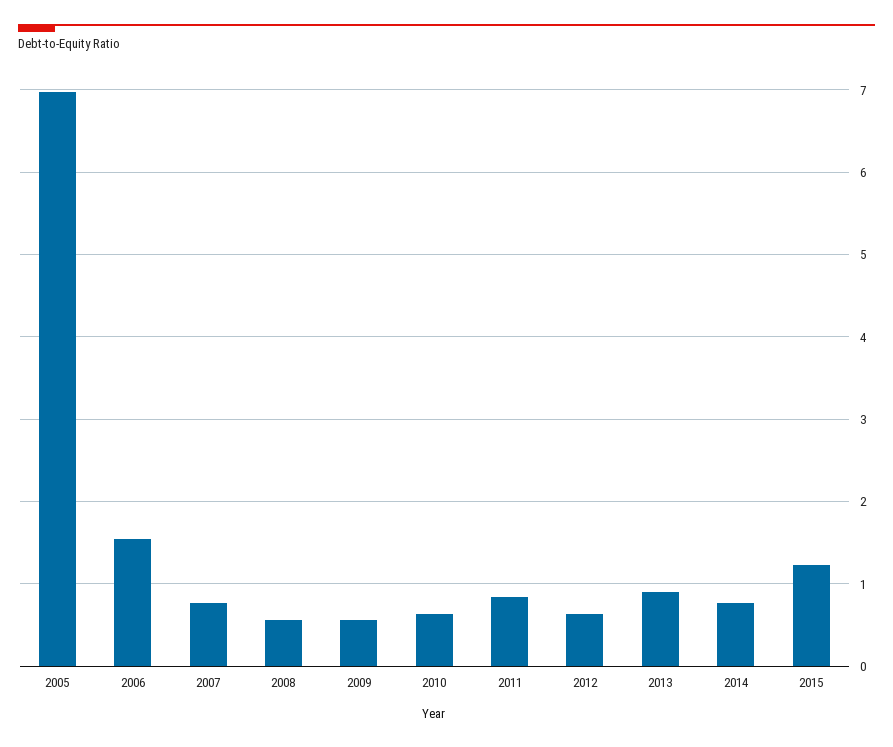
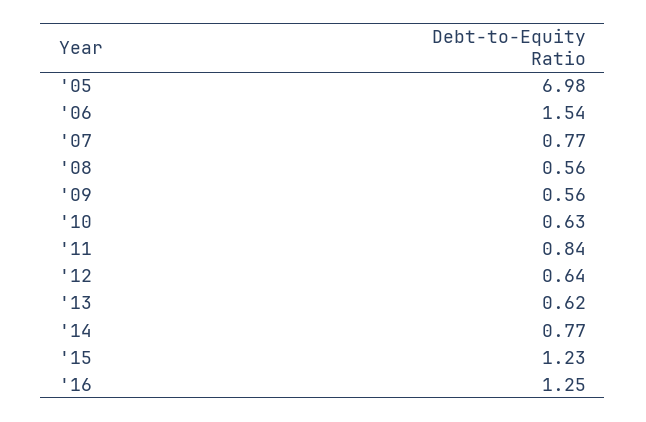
2013: 0.9 -> 0.62
'16: none -> 1.25

